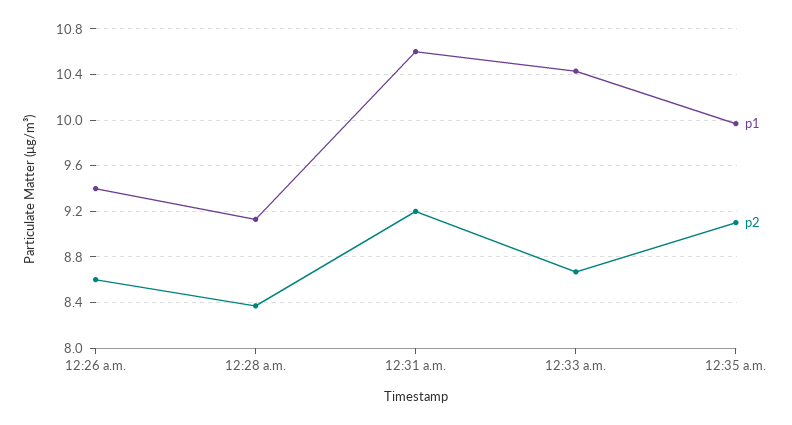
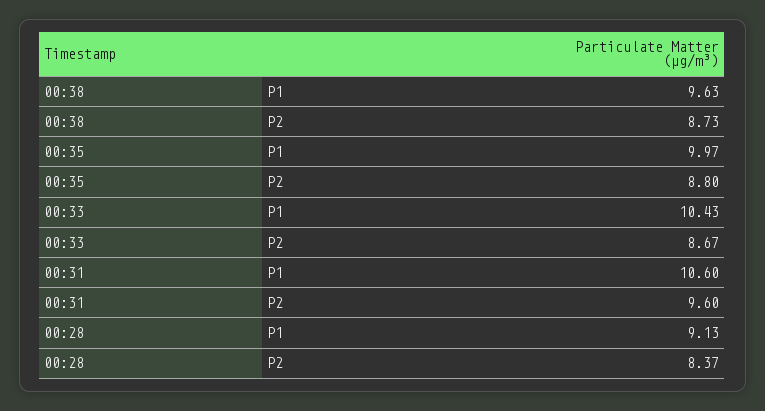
p1, 12:26 a.m.: 9.4 -> none
p2, 12:26 a.m.: 8.6 -> none
p2, 12:31 a.m.: 9.2 -> 9.6
p2, 12:35 a.m.: 9.1 -> 8.8
p1, 00:38: none -> 9.63
p2, 00:38: none -> 8.73

